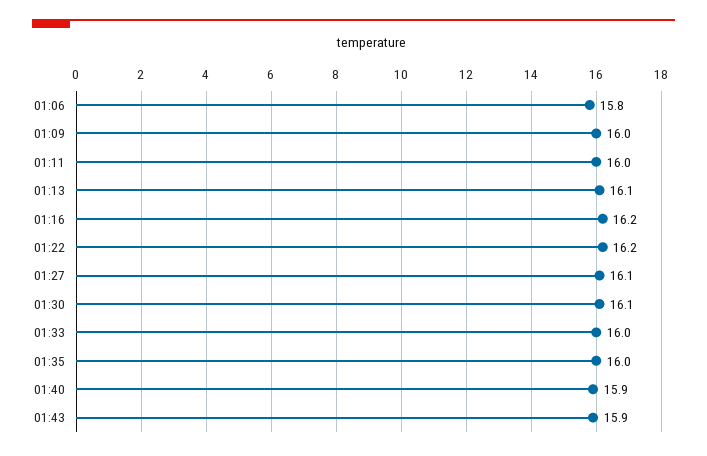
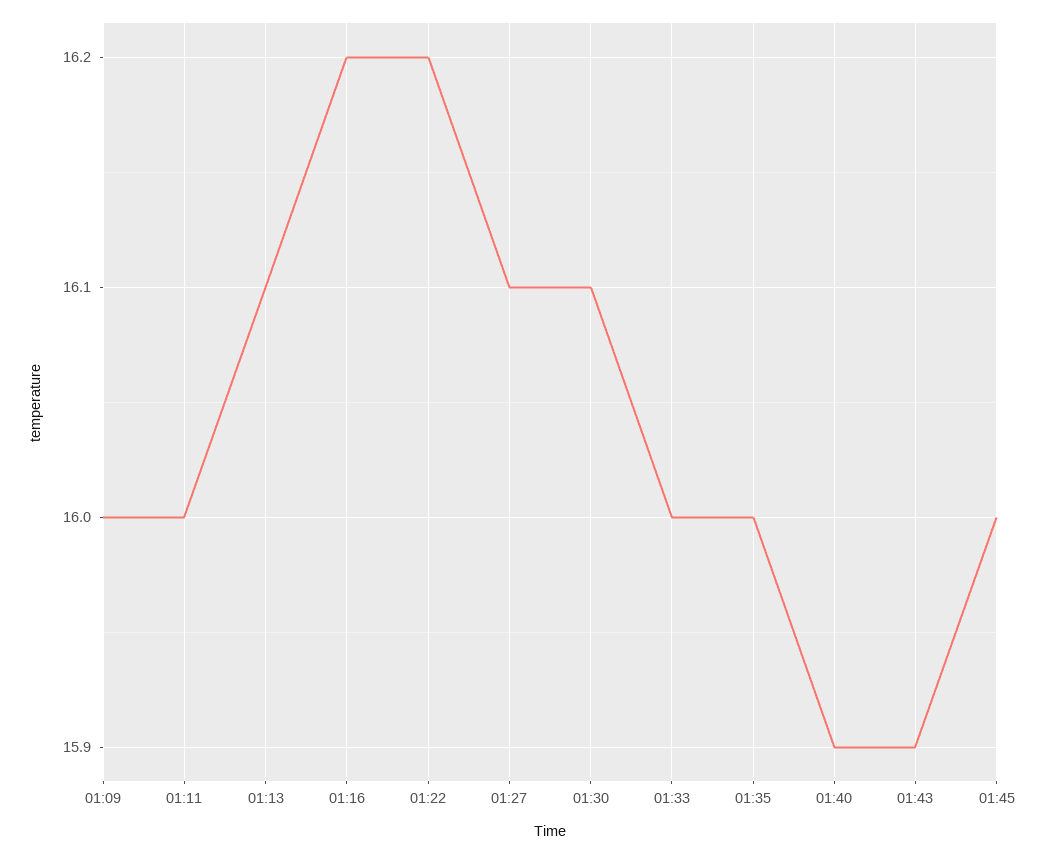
01:06: 15.8 -> none
01:45: none -> 16

